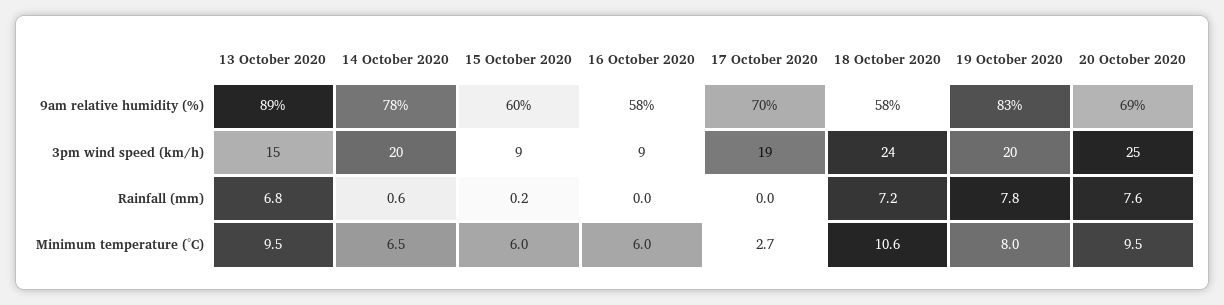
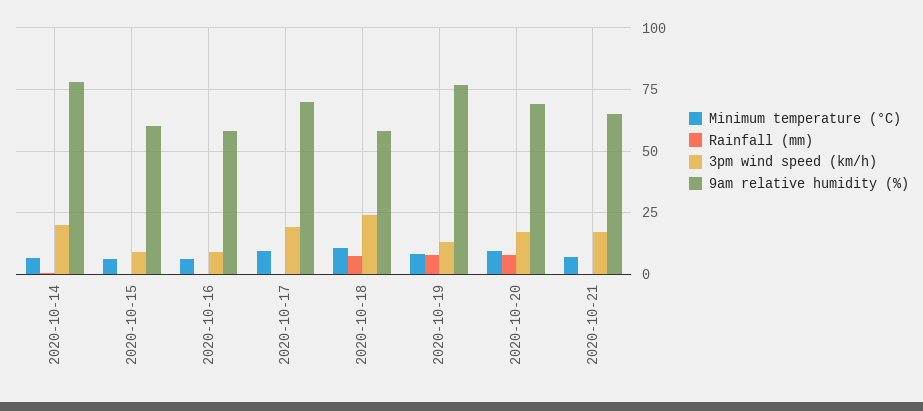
9am relative humidity (%), 13 October 2020: 89 -> none
9am relative humidity (%), 19 October 2020: 83 -> 77.5
3pm wind speed (km/h), 13 October 2020: 15 -> none
3pm wind speed (km/h), 19 October 2020: 20 -> 12.5
3pm wind speed (km/h), 20 October 2020: 25 -> 17.5
Rainfall (mm), 13 October 2020: 6.8 -> none
Minimum temperature (°C), 13 October 2020: 9.5 -> none
Minimum temperature (°C), 17 October 2020: 2.7 -> 10
Minimum temperature (°C), 2020-10-21: none -> 7.5
Rainfall (mm), 2020-10-21: none -> 0
3pm wind speed (km/h), 2020-10-21: none -> 17.5
9am relative humidity (%), 2020-10-21: none -> 65

